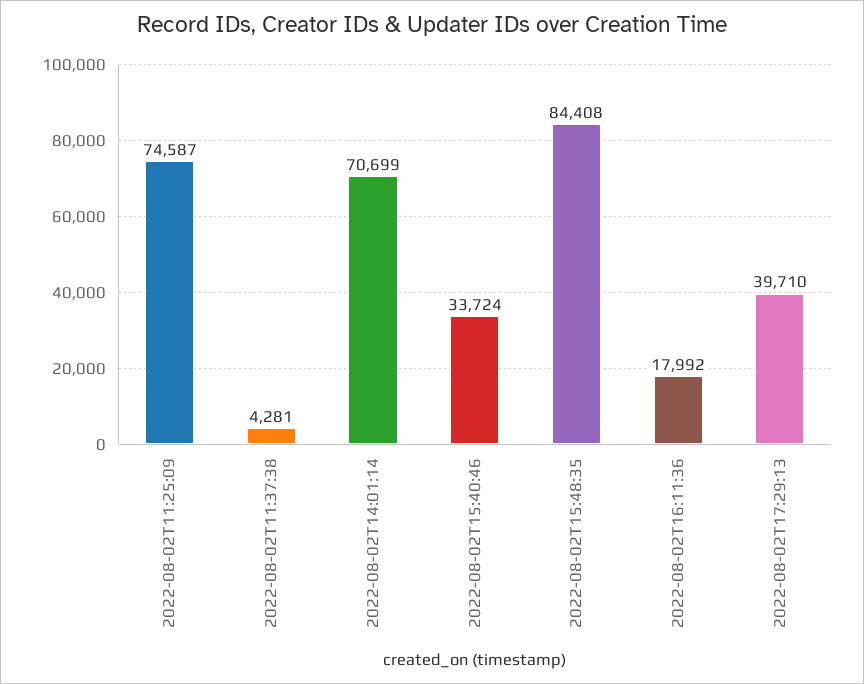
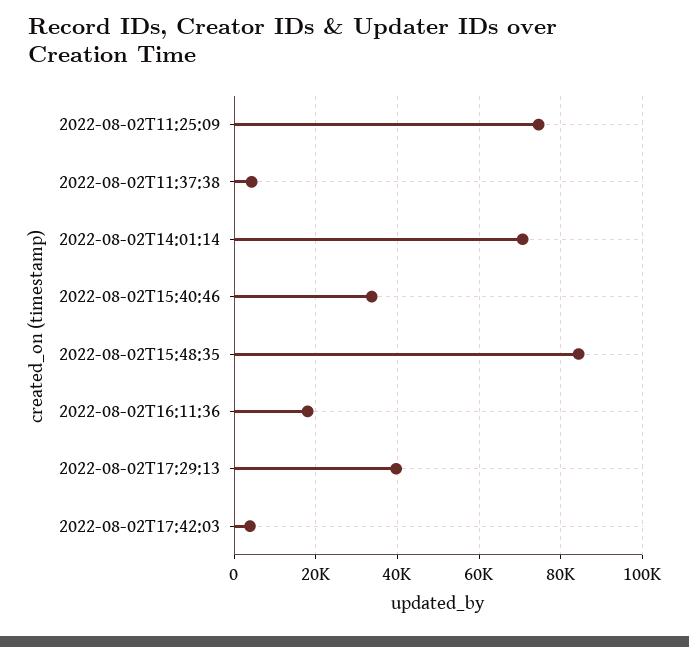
2022-08-02T17:42:03: none -> 4000

